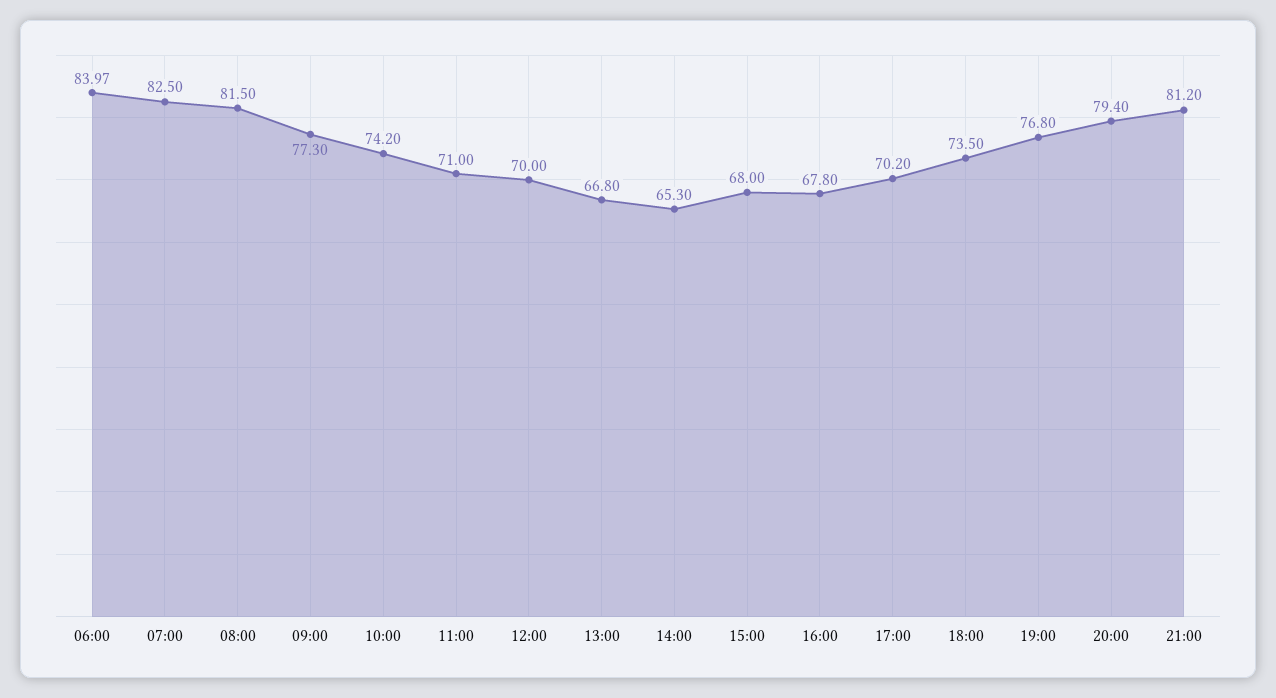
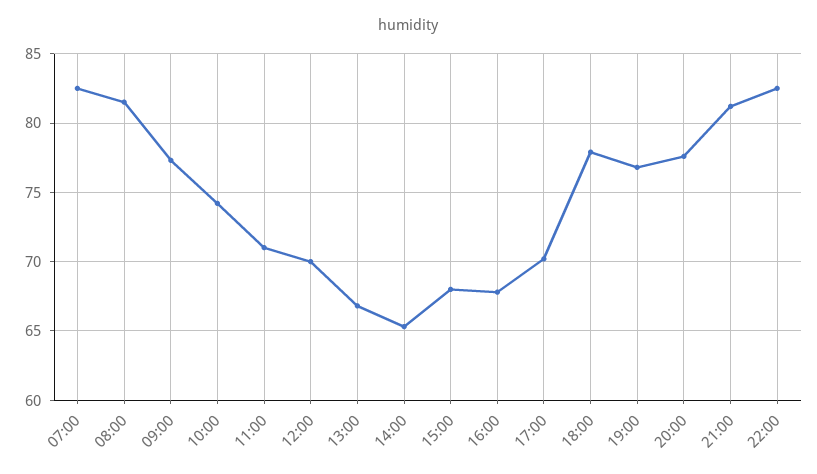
06:00: 83.97 -> none
18:00: 73.5 -> 78
20:00: 79.4 -> 77.5
22:00: none -> 82.5

